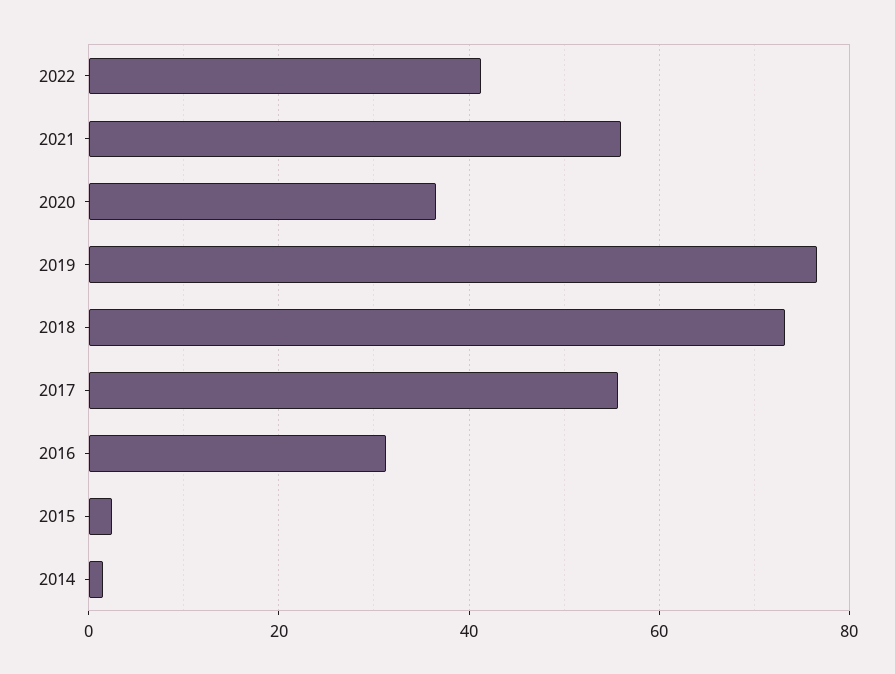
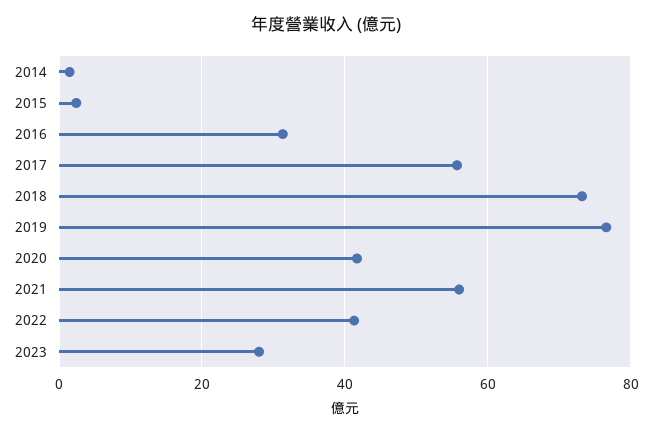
2020: 36 -> 42
2023: none -> 28

